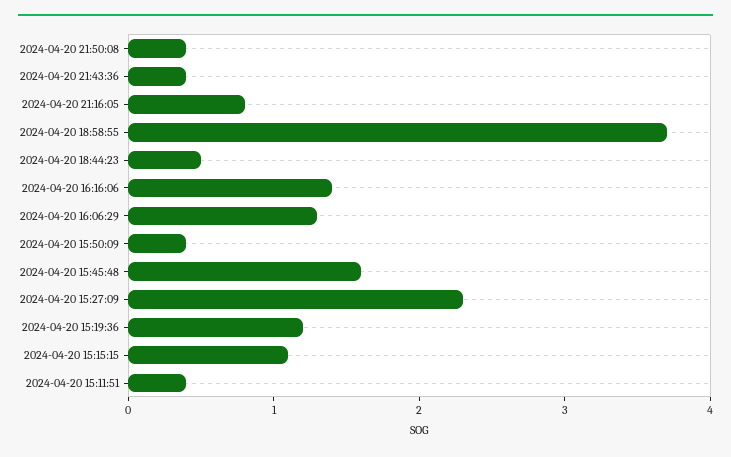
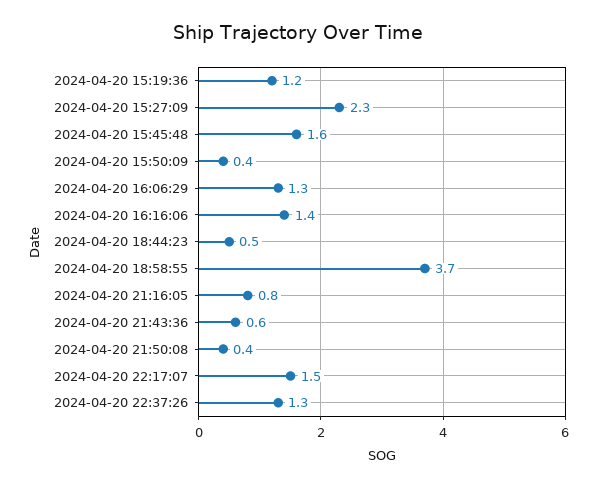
2024-04-20 21:43:36: 0.4 -> 0.6
2024-04-20 15:15:15: 1.1 -> none
2024-04-20 15:11:51: 0.4 -> none
2024-04-20 22:17:07: none -> 1.5
2024-04-20 22:37:26: none -> 1.3

